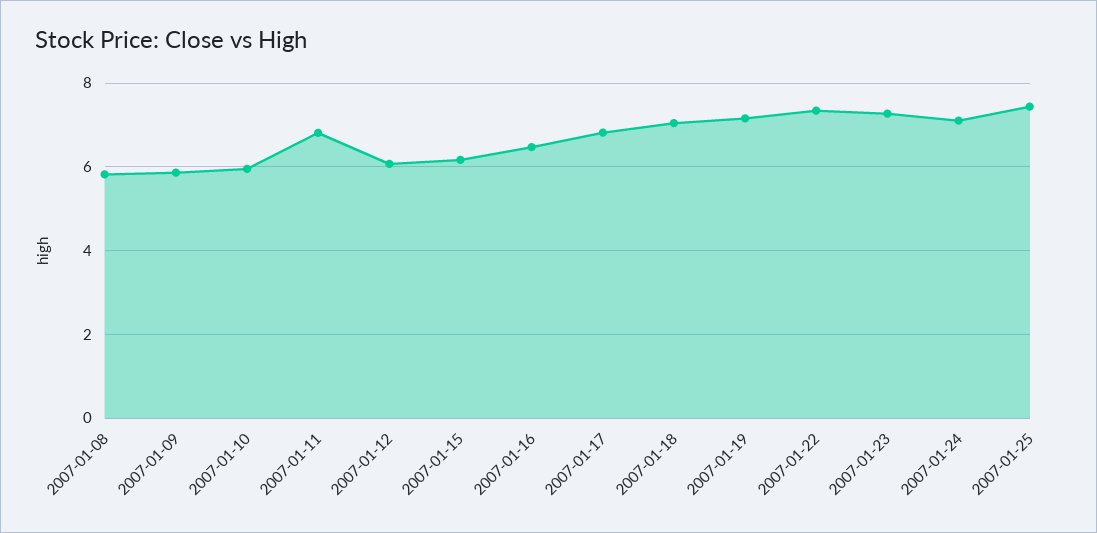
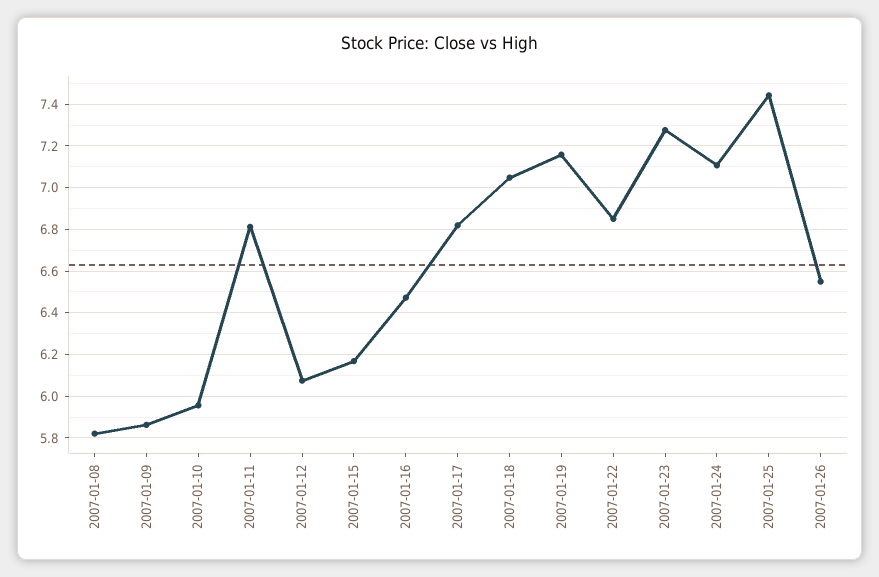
2007-01-22: 7.4 -> 6.85
2007-01-26: none -> 6.55

